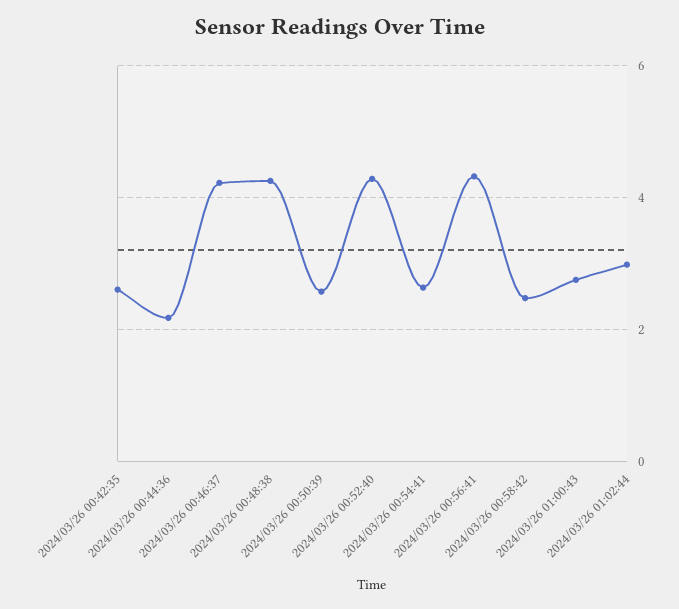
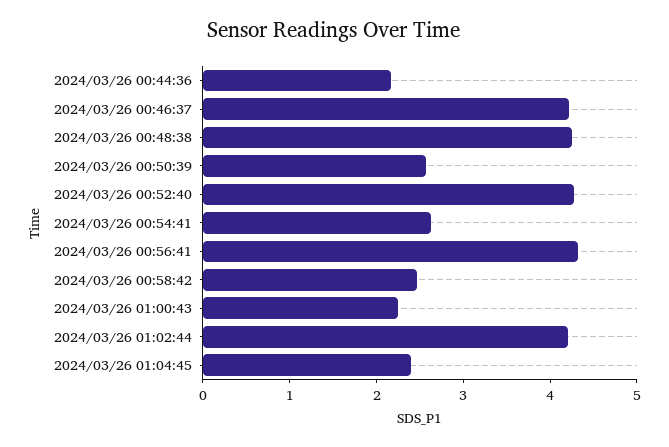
2024/03/26 00:42:35: 2.6 -> none
2024/03/26 01:00:43: 2.8 -> 2.2
2024/03/26 01:02:44: 3 -> 4.2
2024/03/26 01:04:45: none -> 2.4

